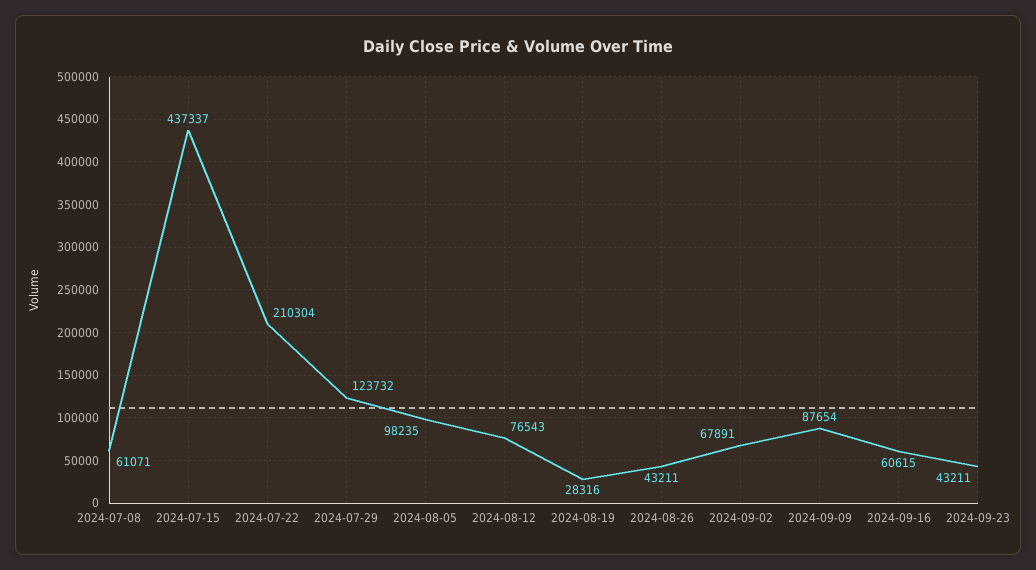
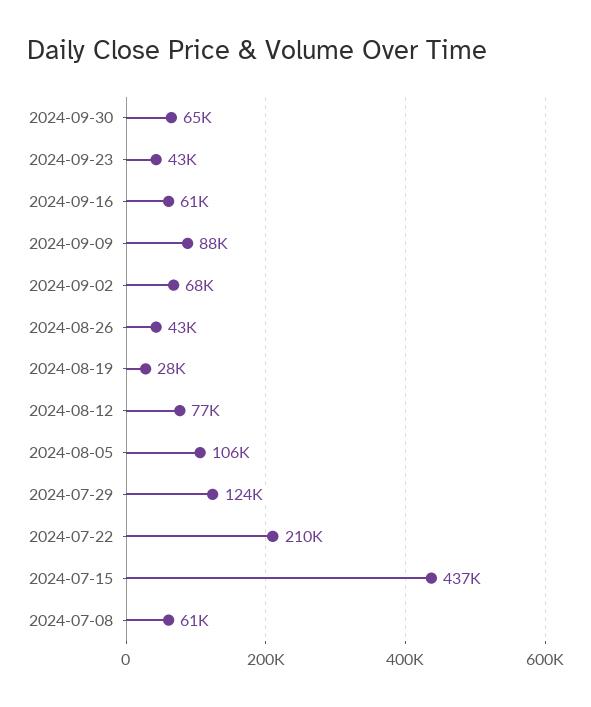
2024-08-05: 98235 -> 106000
2024-09-30: none -> 65000

